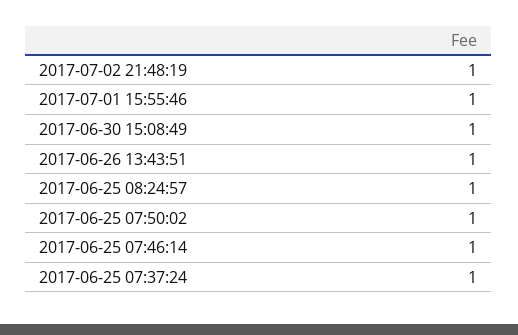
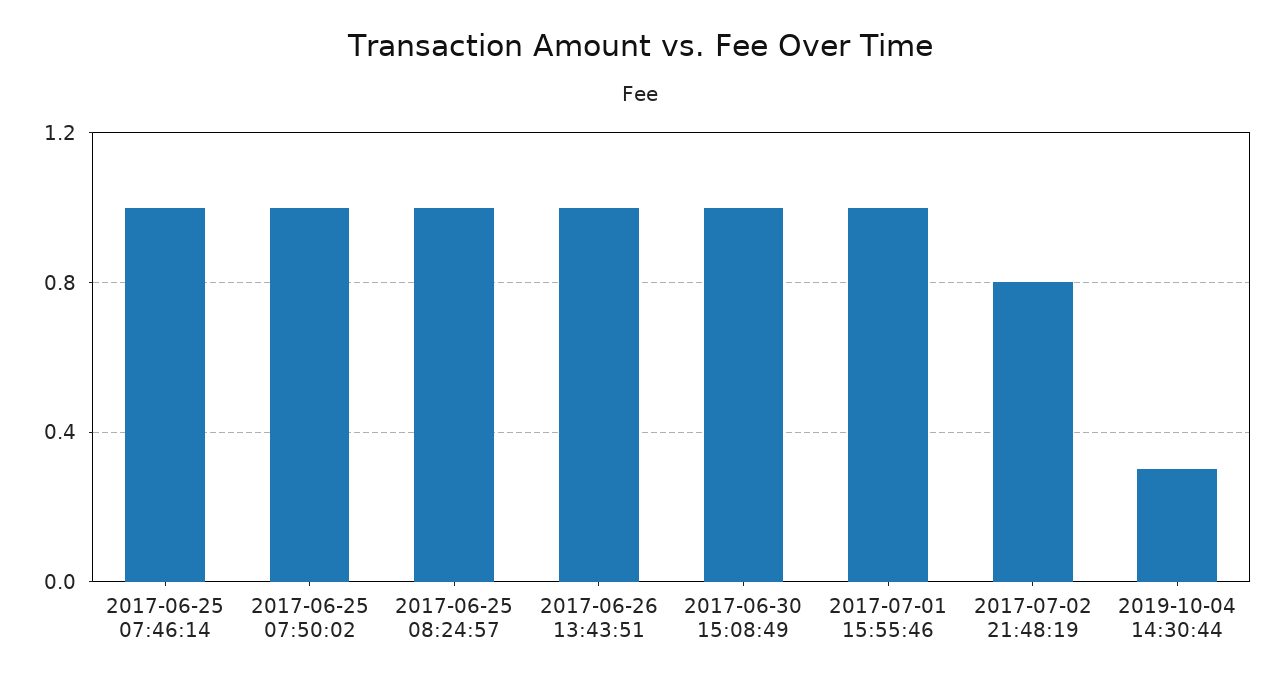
2017-07-02 21:48:19: 1 -> 0.8
2017-06-25 07:37:24: 1 -> none
2019-10-04 14:30:44: none -> 0.3

